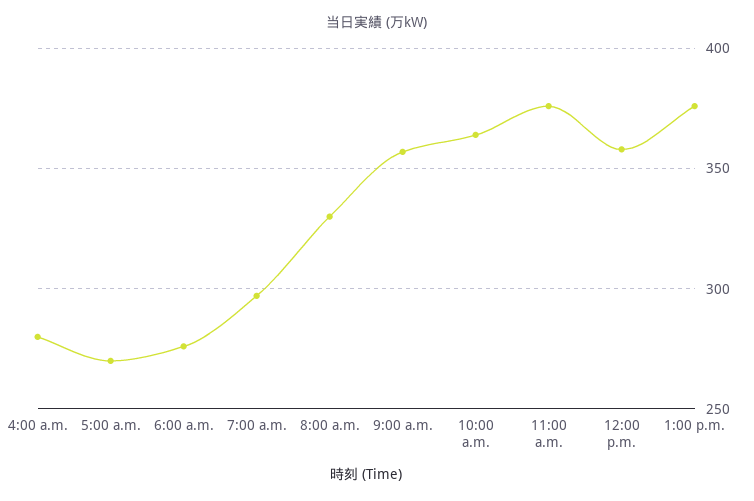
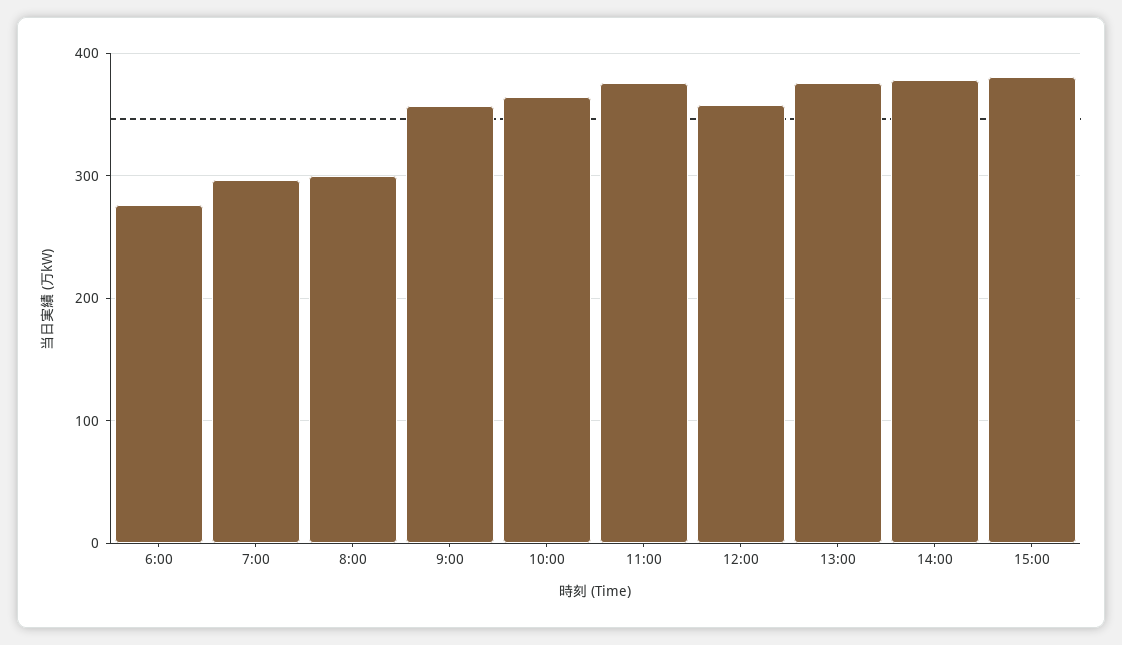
4:00 a.m.: 280 -> none
5:00 a.m.: 270 -> none
8:00 a.m.: 330 -> 300
14:00: none -> 380
15:00: none -> 380

